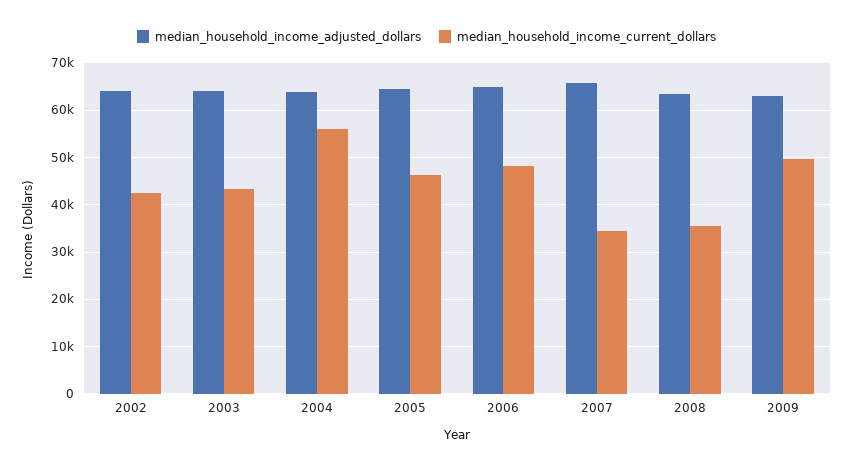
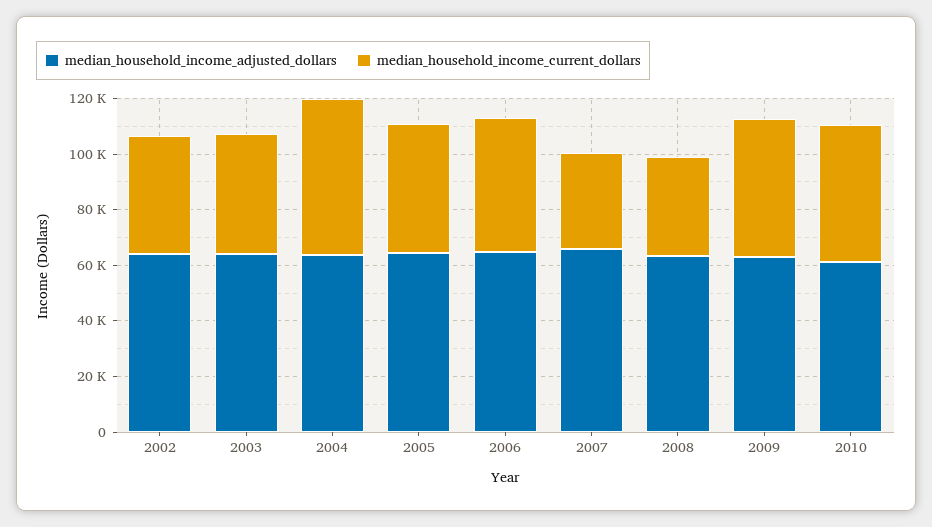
median_household_income_adjusted_dollars, 2010: none -> 60000
median_household_income_current_dollars, 2010: none -> 50000

